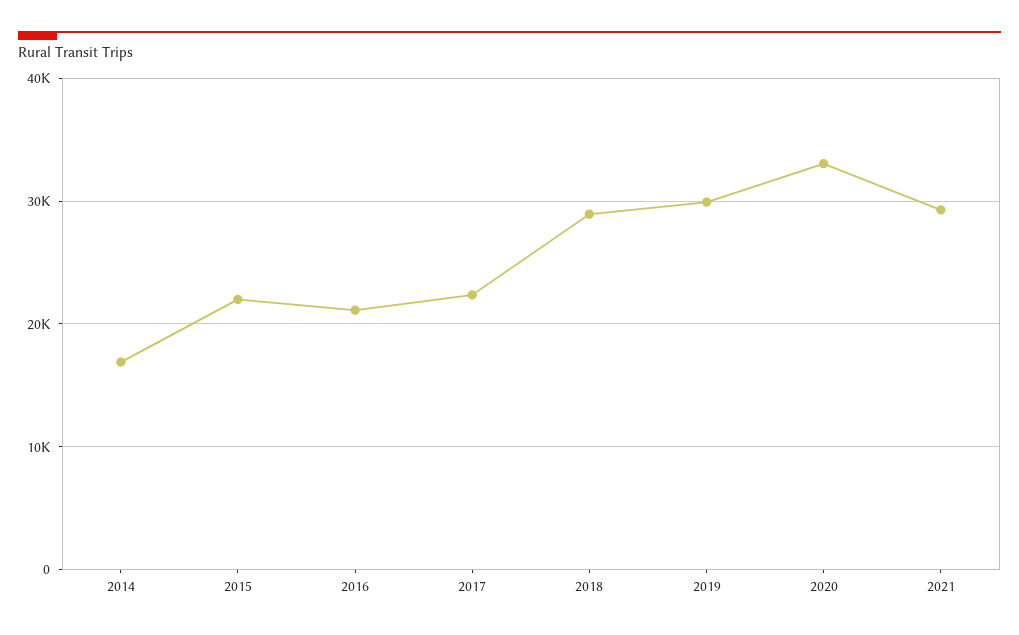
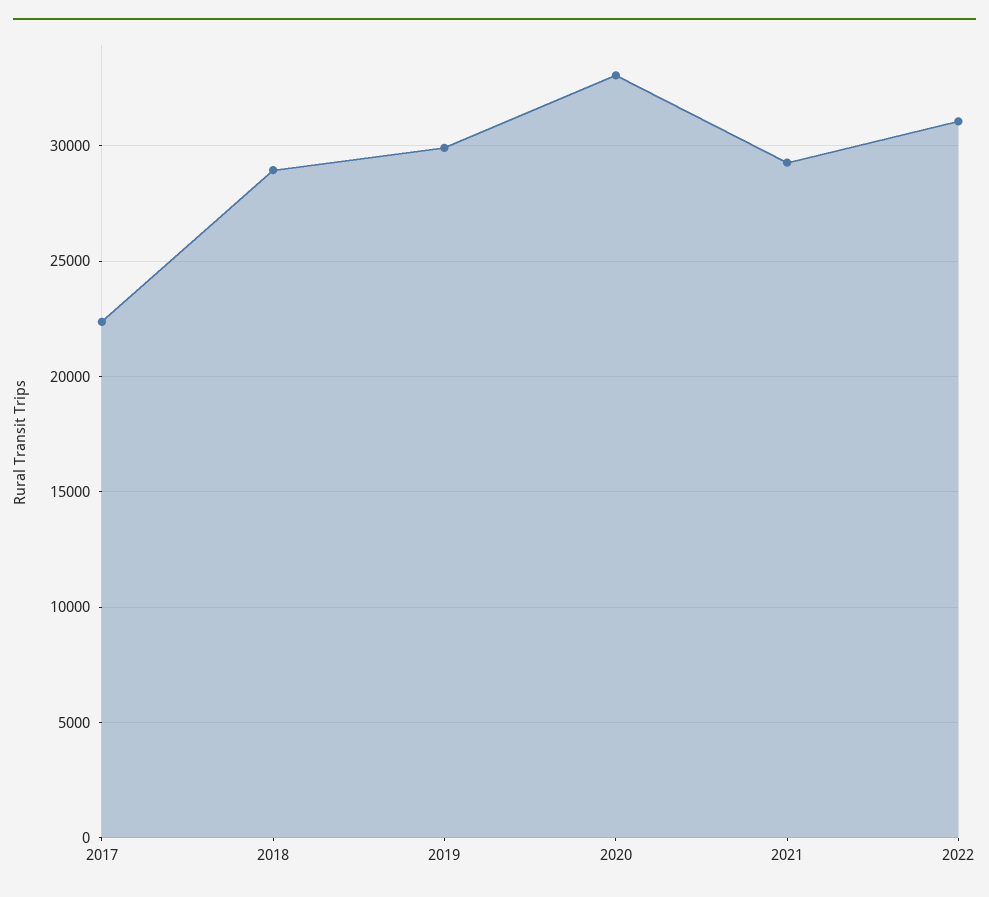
2014: 17000 -> none
2015: 22000 -> none
2016: 21000 -> none
2022: none -> 31000

